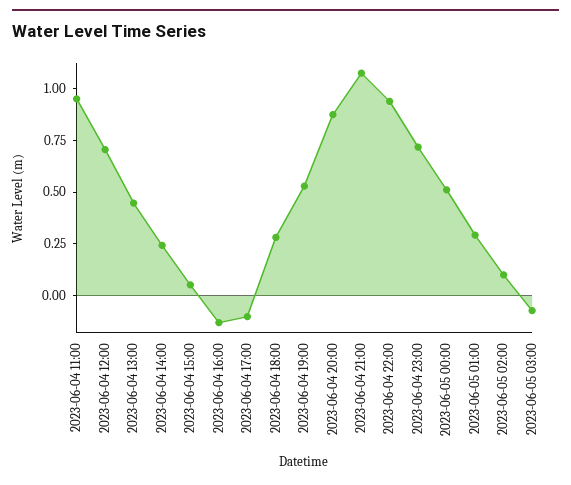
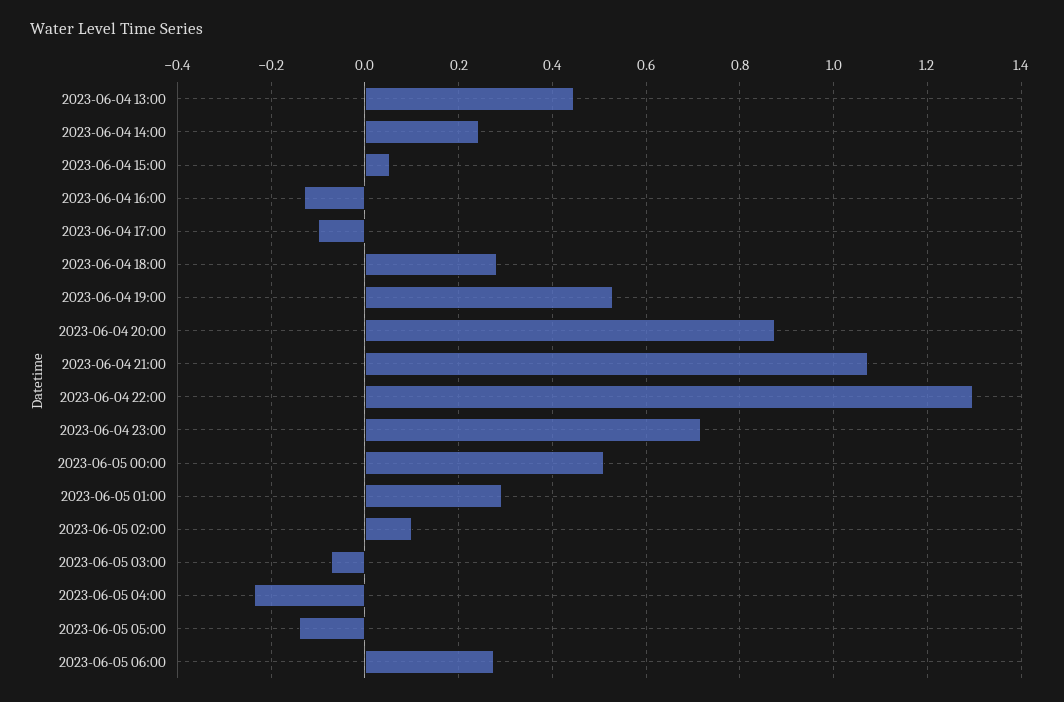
2023-06-04 11:00: 0.95 -> none
2023-06-04 12:00: 0.7 -> none
2023-06-04 22:00: 0.95 -> 1.3
2023-06-05 04:00: none -> -0.24
2023-06-05 05:00: none -> -0.14
2023-06-05 06:00: none -> 0.28

